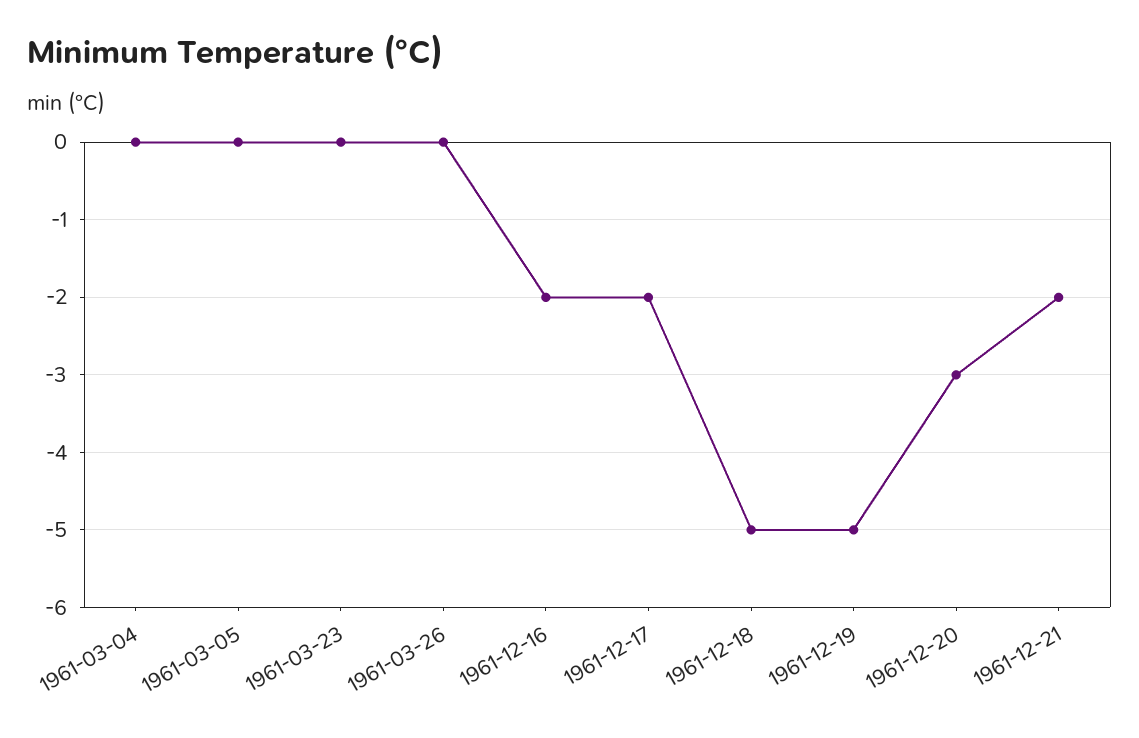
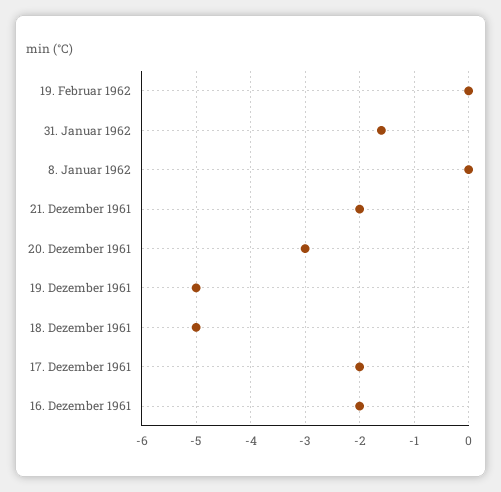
1961-03-04: 0 -> none
1961-03-05: 0 -> none
1961-03-23: 0 -> none
1961-03-26: 0 -> none
19. Februar 1962: none -> 0
31. Januar 1962: none -> -1.5
8. Januar 1962: none -> 0

